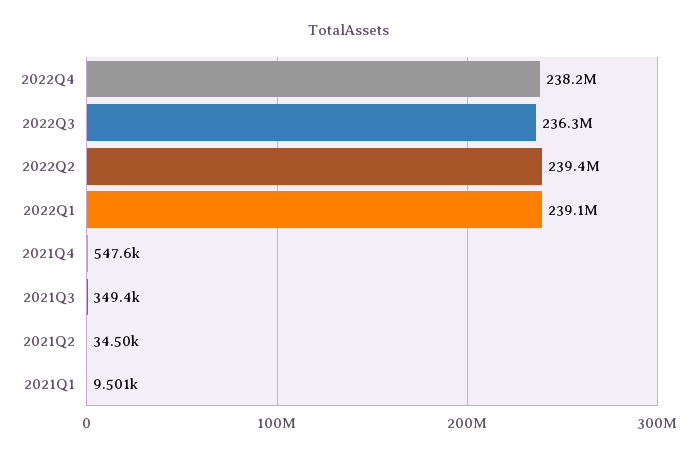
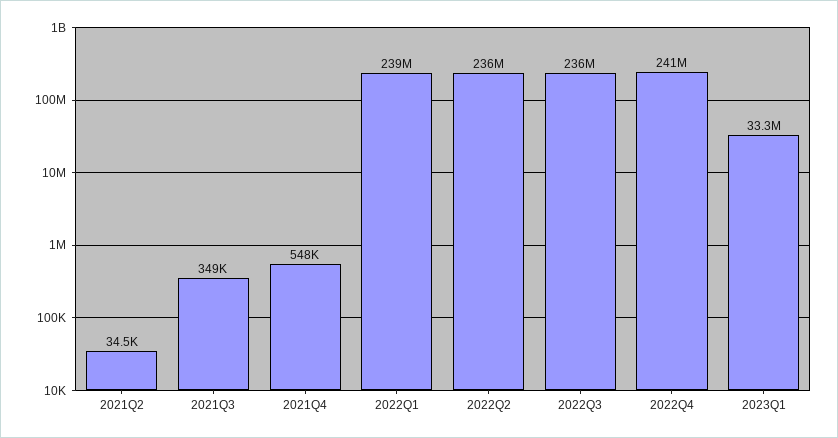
2022Q4: 238200000 -> 241000000
2022Q2: 239400000 -> 236000000
2021Q1: 9501 -> none
2023Q1: none -> 33300000

